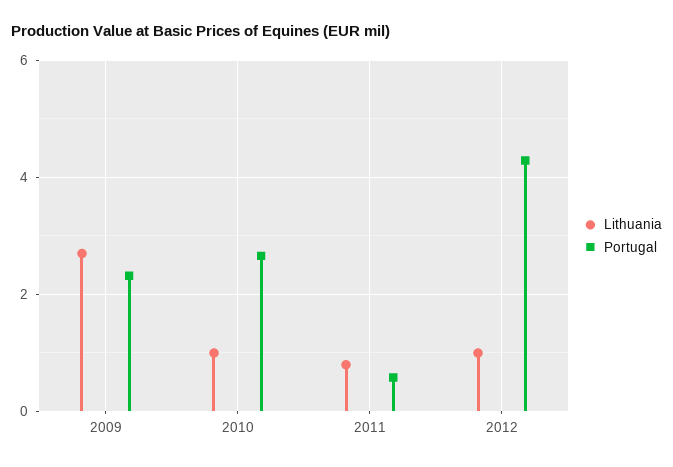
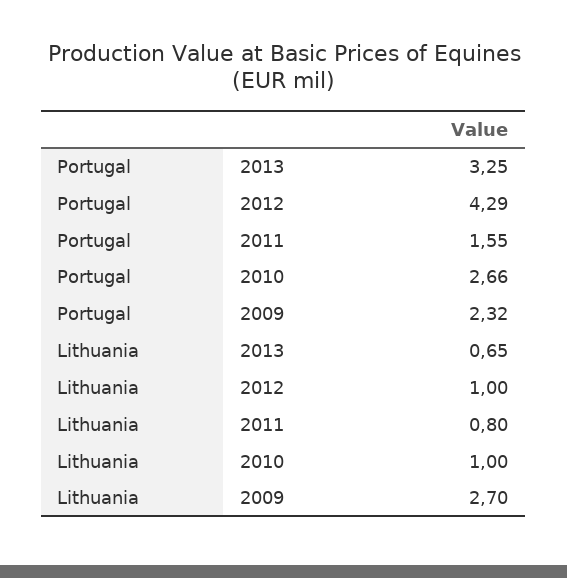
Portugal, 2011: 0.6 -> 1.55
Portugal, 2013: none -> 3.25
Lithuania, 2013: none -> 0.65

